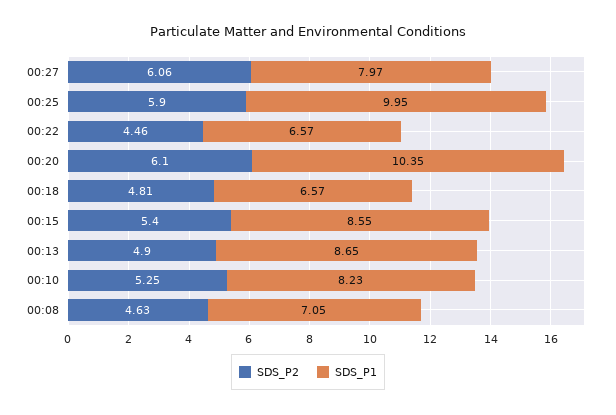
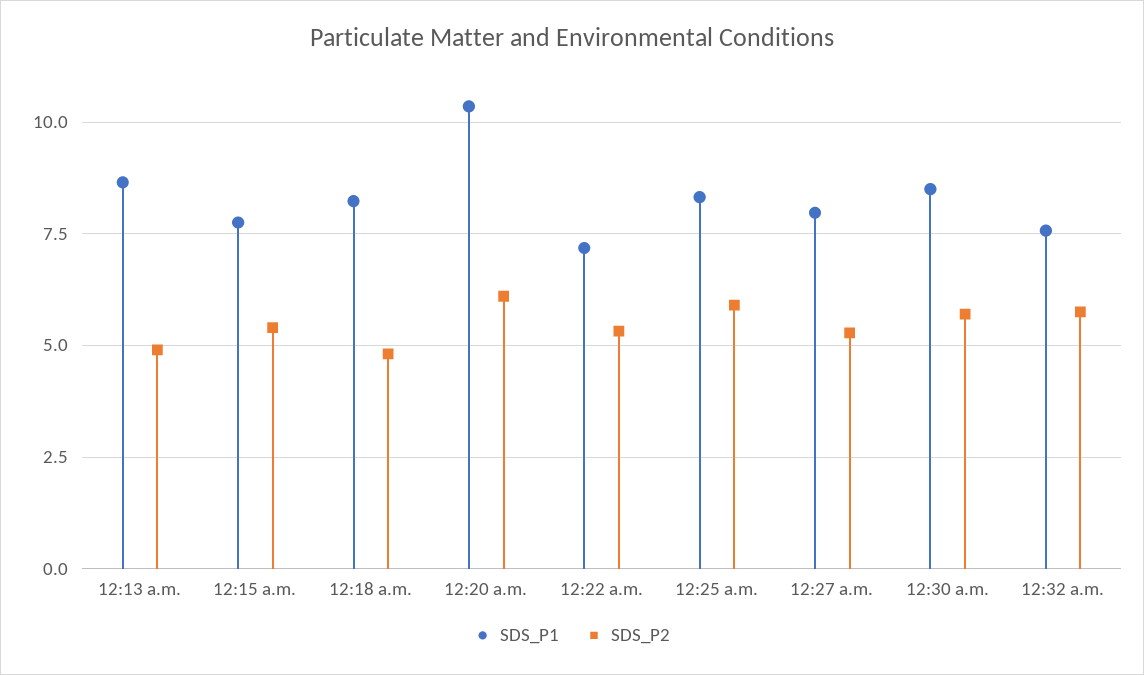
SDS_P2, 00:27: 6.06 -> 5.25
SDS_P1, 00:25: 9.95 -> 8.25
SDS_P2, 00:22: 4.46 -> 5.25
SDS_P1, 00:22: 6.57 -> 7.25
SDS_P1, 00:18: 6.57 -> 8.25
SDS_P1, 00:15: 8.55 -> 7.75
SDS_P2, 00:10: 5.25 -> none
SDS_P1, 00:10: 8.23 -> none
SDS_P2, 00:08: 4.63 -> none
SDS_P1, 00:08: 7.05 -> none
SDS_P1, 12:30 a.m.: none -> 8.5
SDS_P2, 12:30 a.m.: none -> 5.75
SDS_P1, 12:32 a.m.: none -> 7.5
SDS_P2, 12:32 a.m.: none -> 5.75

